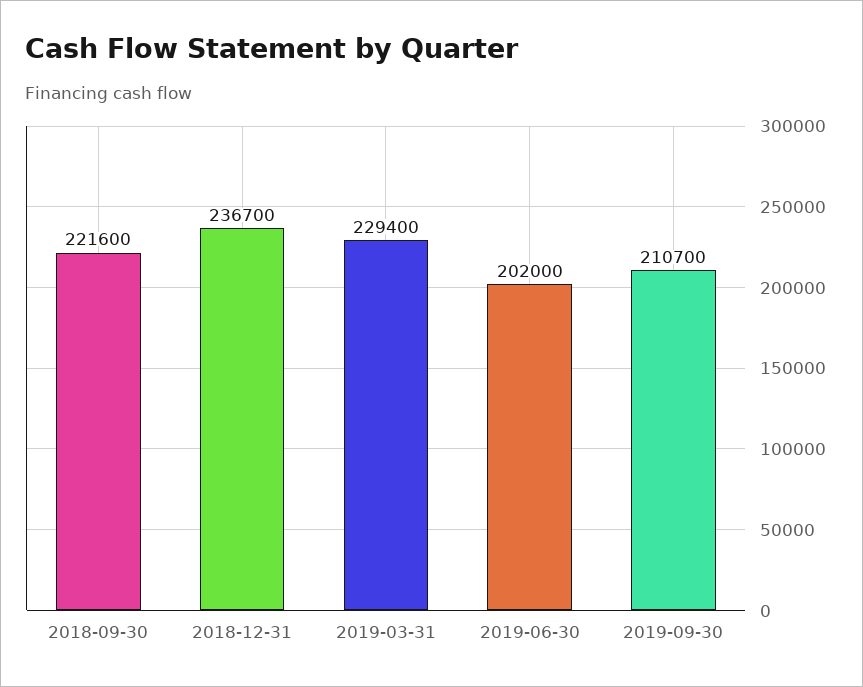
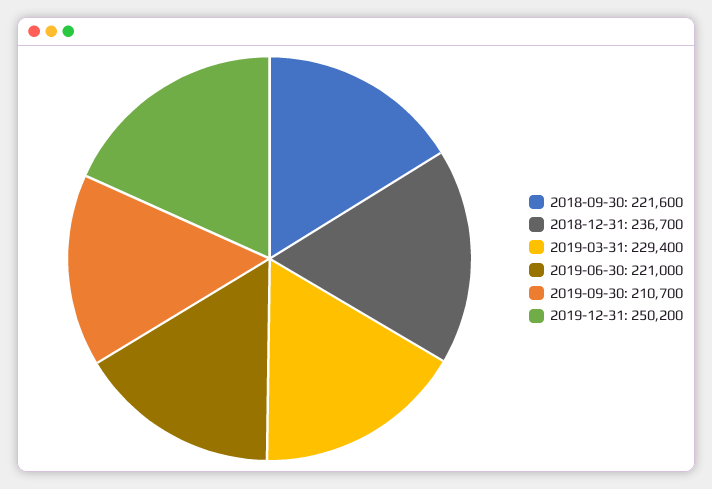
2019-06-30: 202000 -> 221000
2019-12-31: none -> 250200

